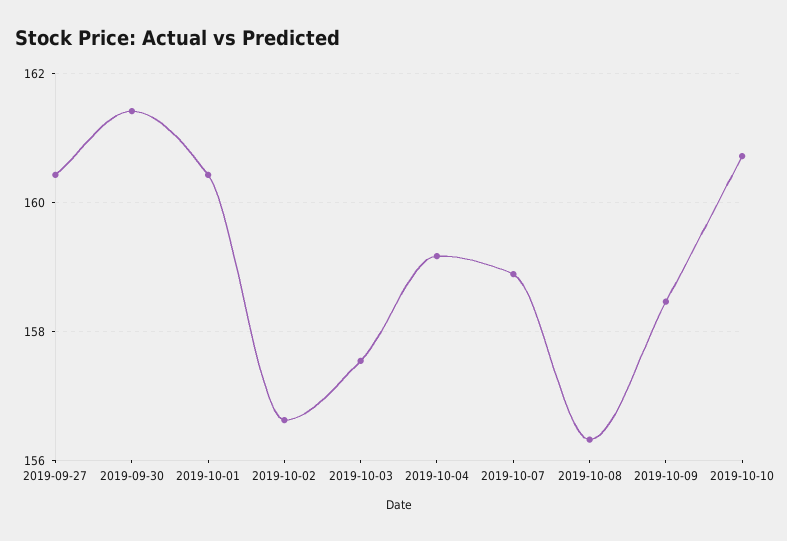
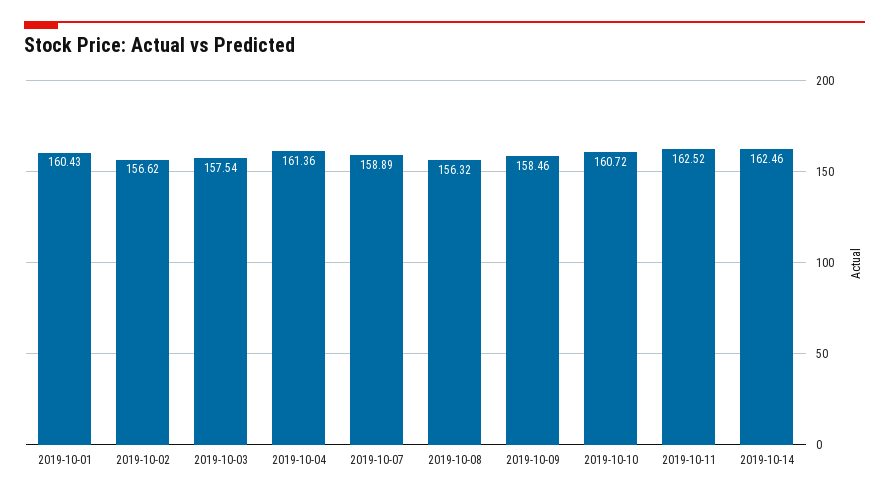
2019-09-27: 160.4 -> none
2019-09-30: 161.4 -> none
2019-10-04: 159.2 -> 161.36
2019-10-11: none -> 162.52
2019-10-14: none -> 162.46

